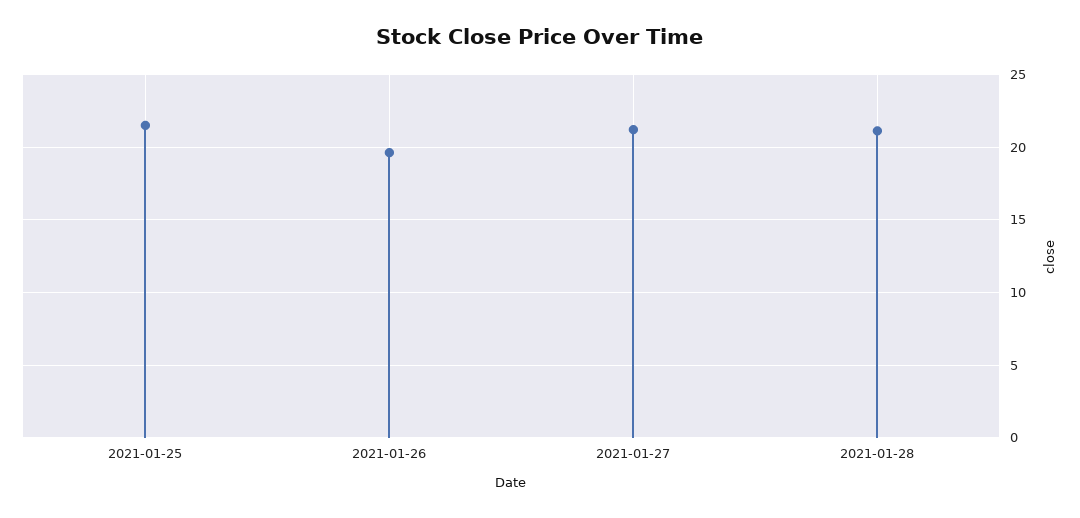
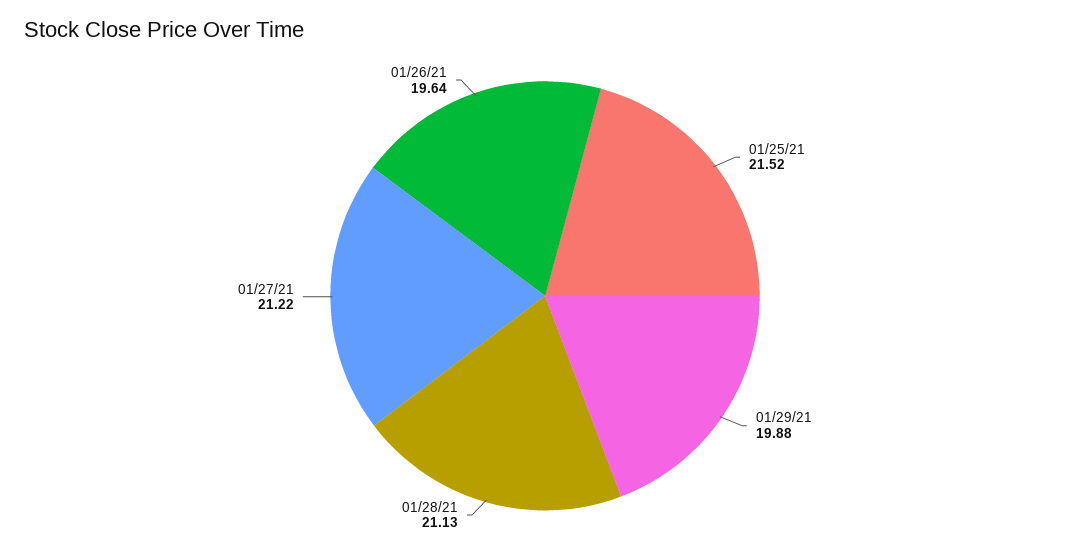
01/29/21: none -> 19.88

